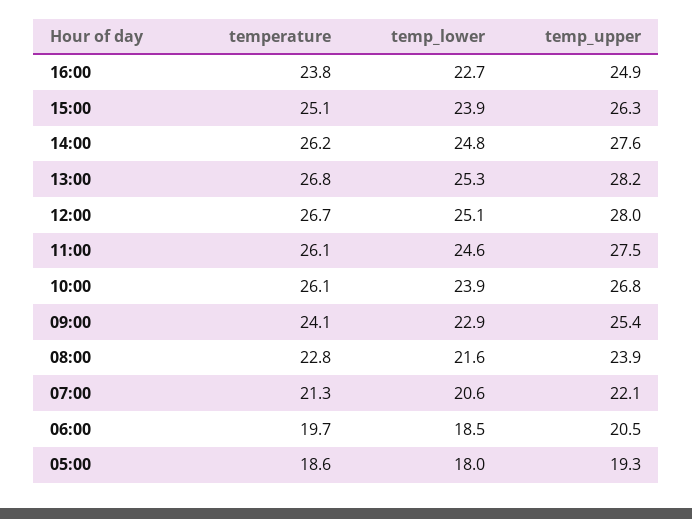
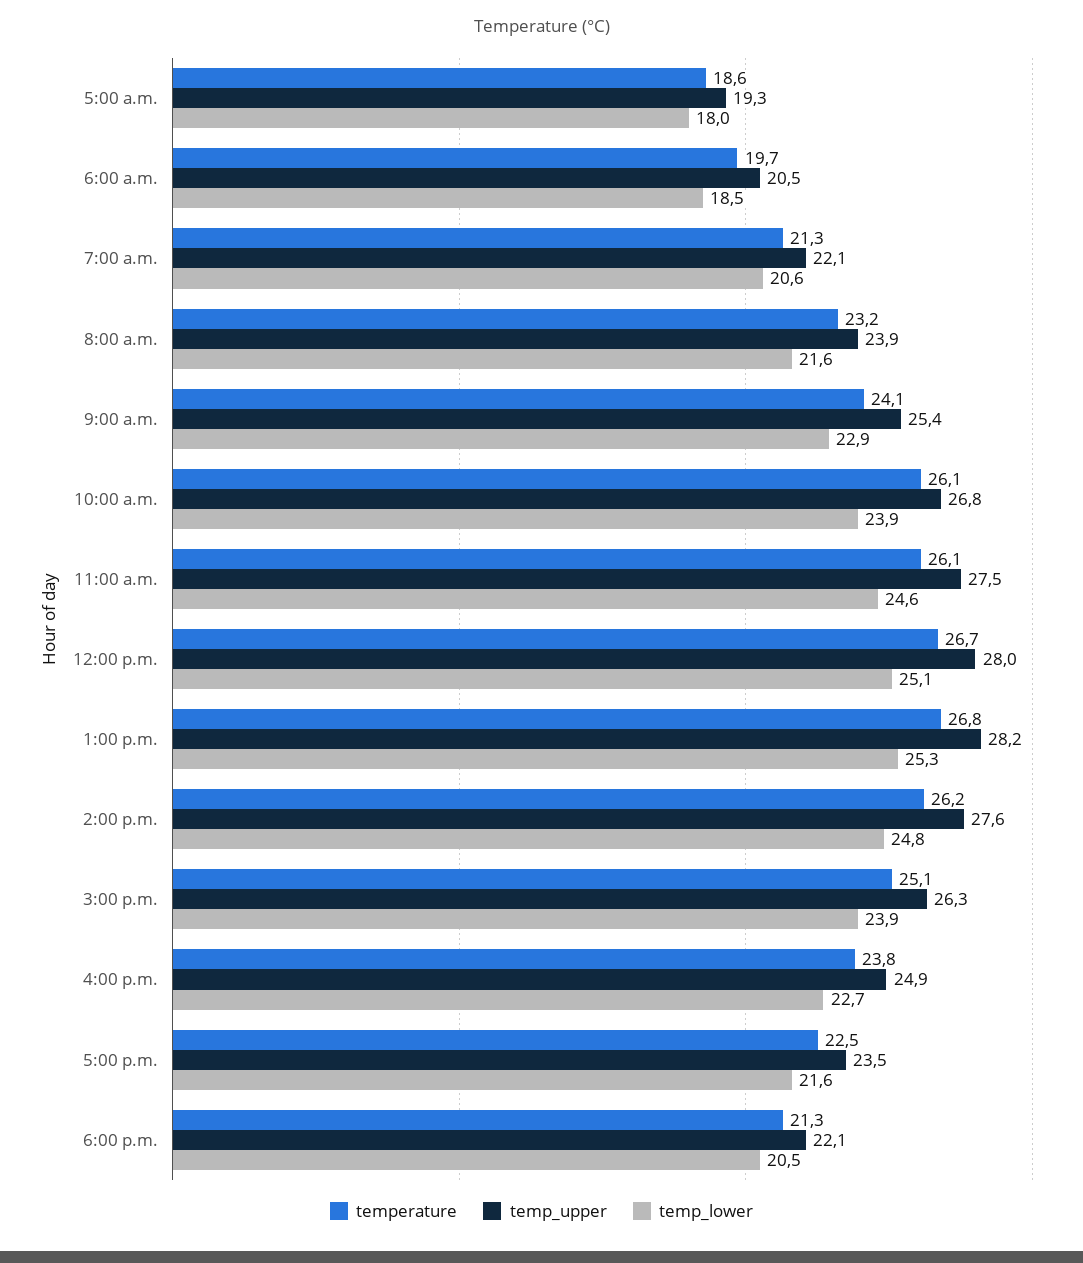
temperature, 08:00: 22.8 -> 23.2
temperature, 5:00 p.m.: none -> 22.5
temp_upper, 5:00 p.m.: none -> 23.5
temp_lower, 5:00 p.m.: none -> 21.6
temperature, 6:00 p.m.: none -> 21.3
temp_upper, 6:00 p.m.: none -> 22.1
temp_lower, 6:00 p.m.: none -> 20.5

